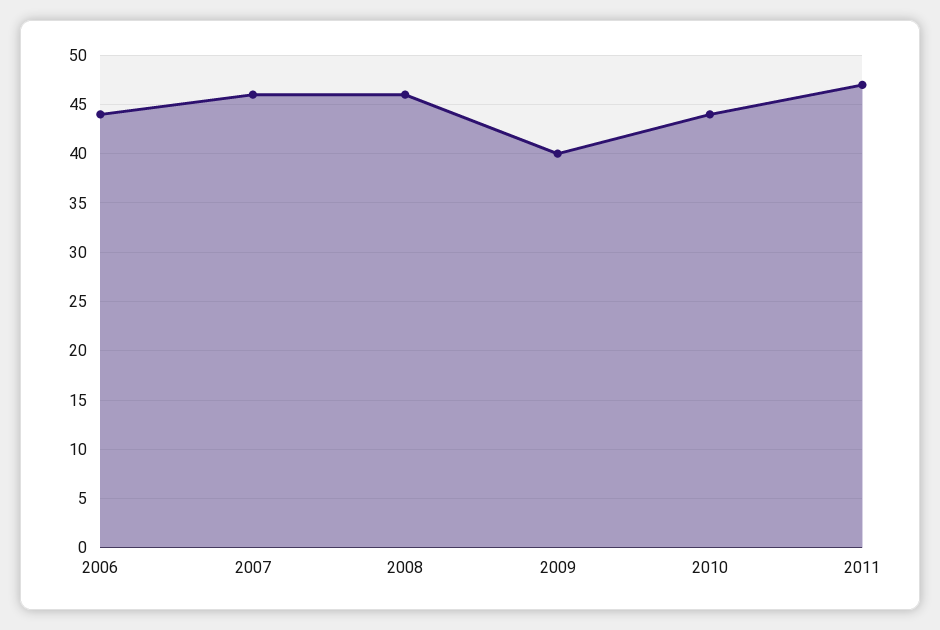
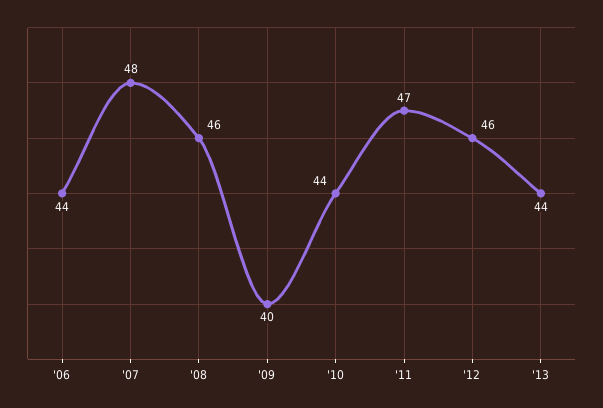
2007: 46 -> 48
'12: none -> 46
'13: none -> 44

